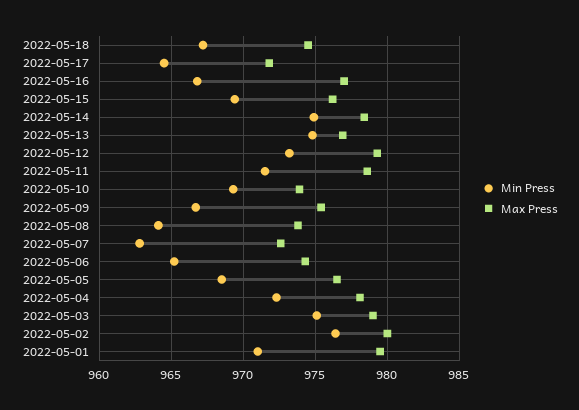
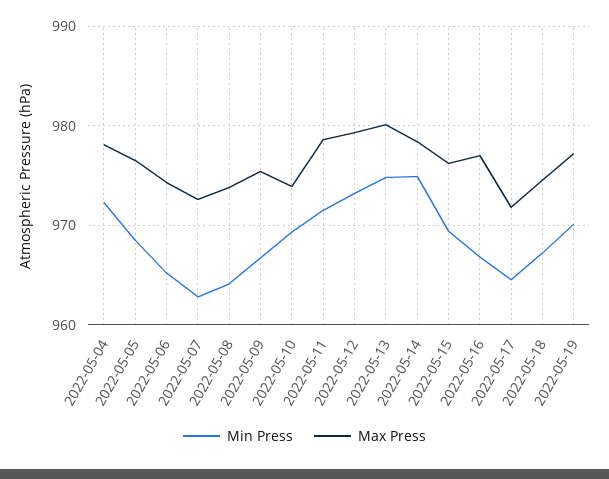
Max Press, 2022-05-13: 977 -> 980
Min Press, 2022-05-03: 975 -> none
Max Press, 2022-05-03: 979 -> none
Min Press, 2022-05-02: 976.5 -> none
Max Press, 2022-05-02: 980 -> none
Min Press, 2022-05-01: 971 -> none
Max Press, 2022-05-01: 979.5 -> none
Min Press, 2022-05-19: none -> 970
Max Press, 2022-05-19: none -> 977

